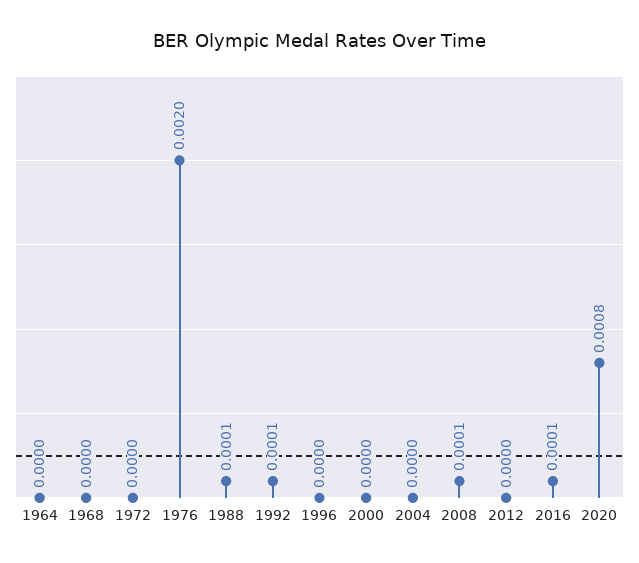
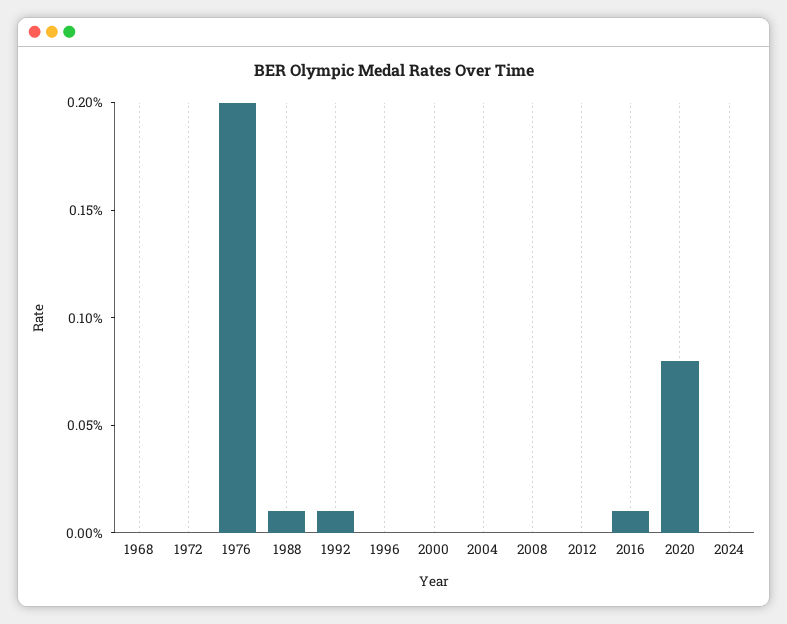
1964: 0 -> none
2008: 0.0001 -> 0
2024: none -> 0

